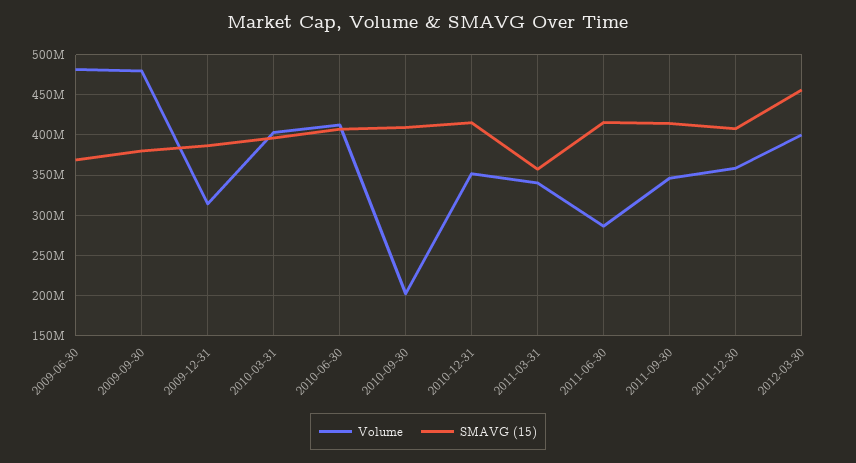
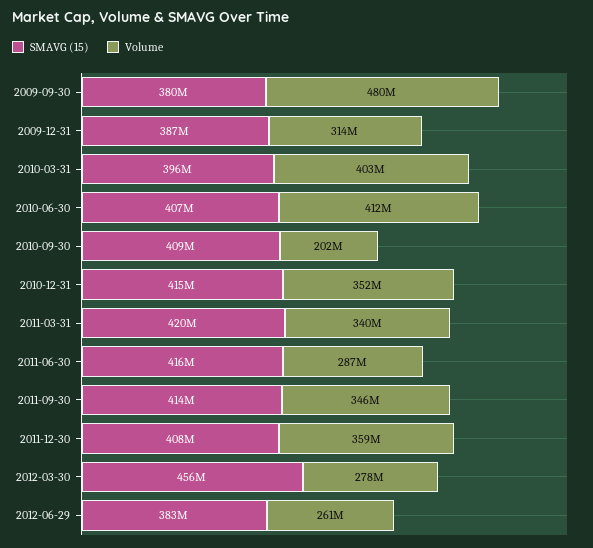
Volume, 2009-06-30: 480000000 -> none
SMAVG (15), 2009-06-30: 370000000 -> none
SMAVG (15), 2011-03-31: 360000000 -> 420000000
Volume, 2012-03-30: 400000000 -> 278000000
SMAVG (15), 2012-06-29: none -> 383000000
Volume, 2012-06-29: none -> 261000000

